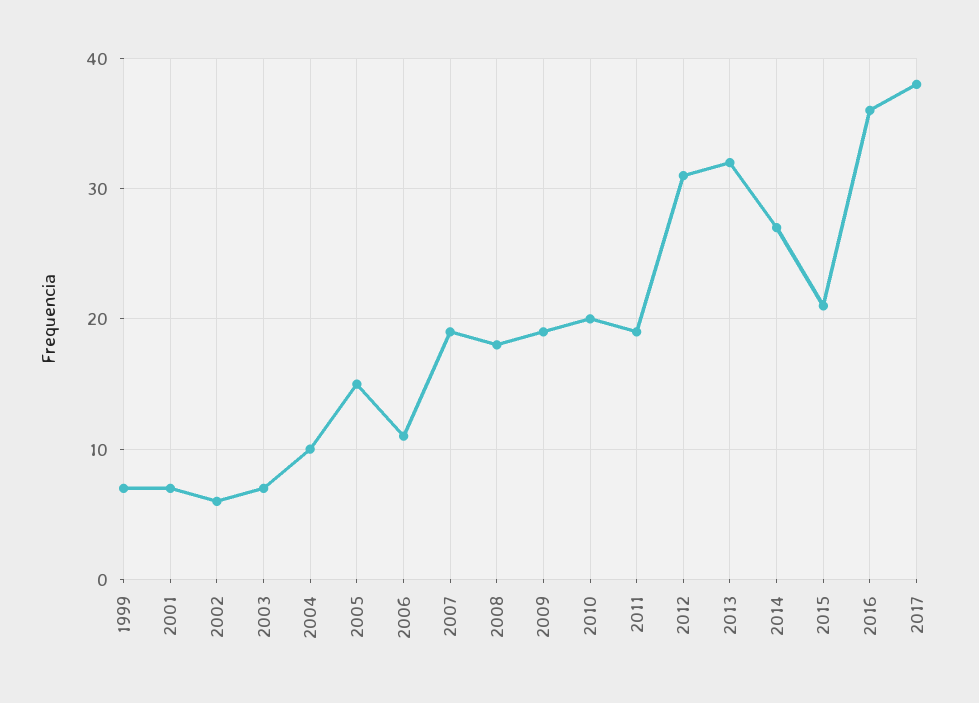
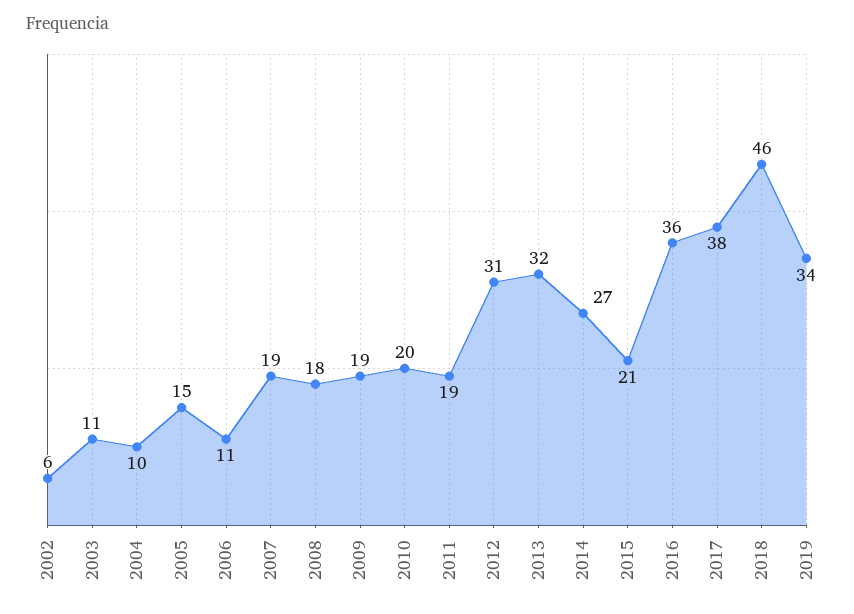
1999: 7 -> none
2001: 7 -> none
2003: 7 -> 11
2018: none -> 46
2019: none -> 34

